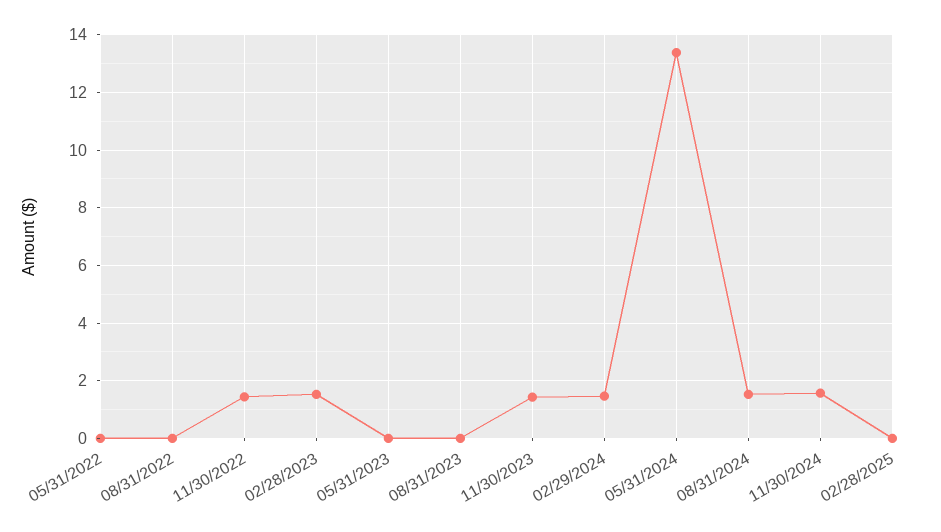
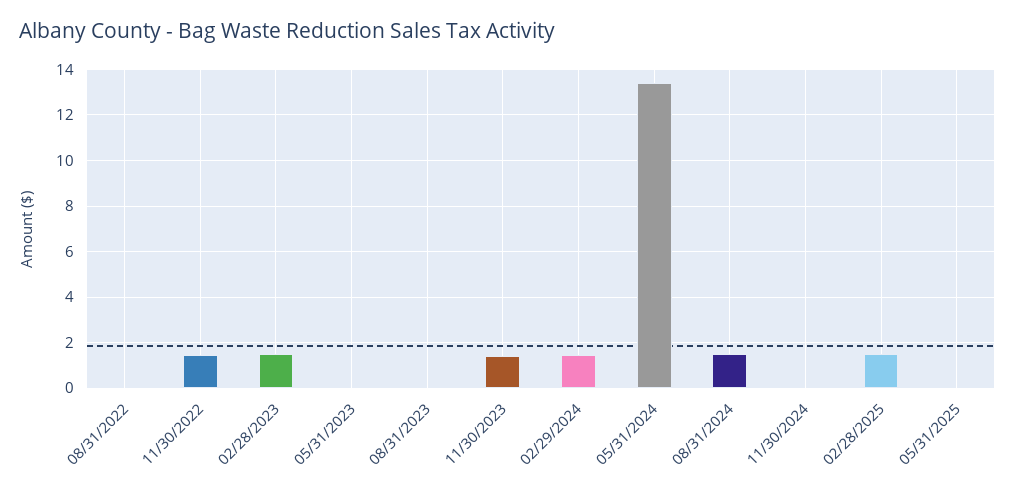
05/31/2022: 0 -> none
11/30/2024: 1.5 -> 0
02/28/2025: 0 -> 1.5
05/31/2025: none -> 0

